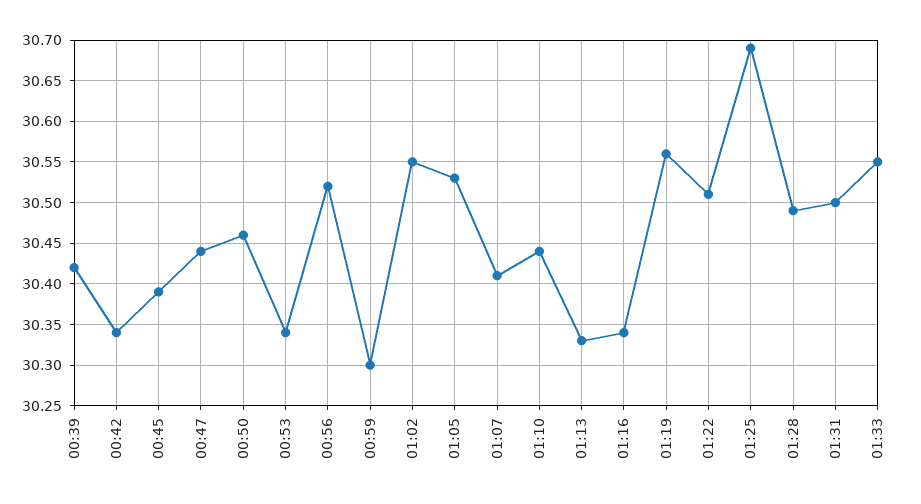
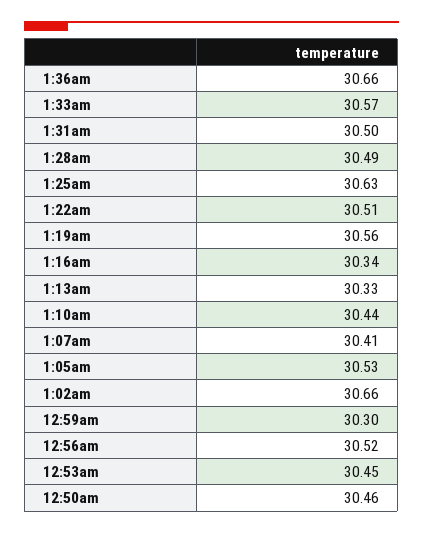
00:39: 30.42 -> none
00:42: 30.34 -> none
00:45: 30.39 -> none
00:47: 30.44 -> none
00:53: 30.34 -> 30.45
01:02: 30.55 -> 30.66
01:25: 30.69 -> 30.63
01:33: 30.55 -> 30.57
1:36am: none -> 30.66

